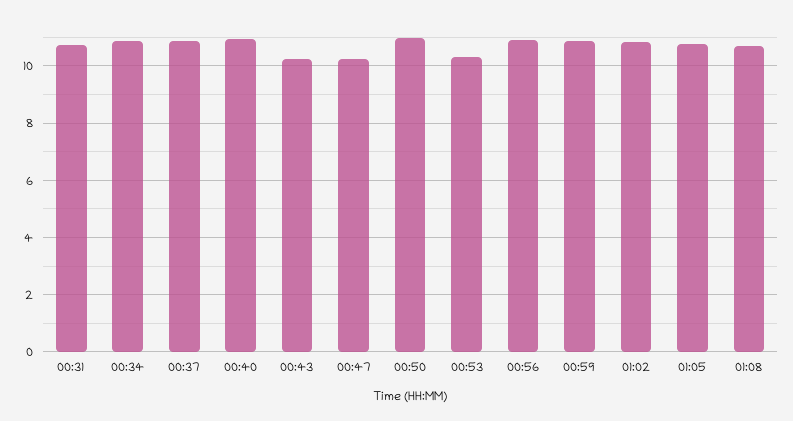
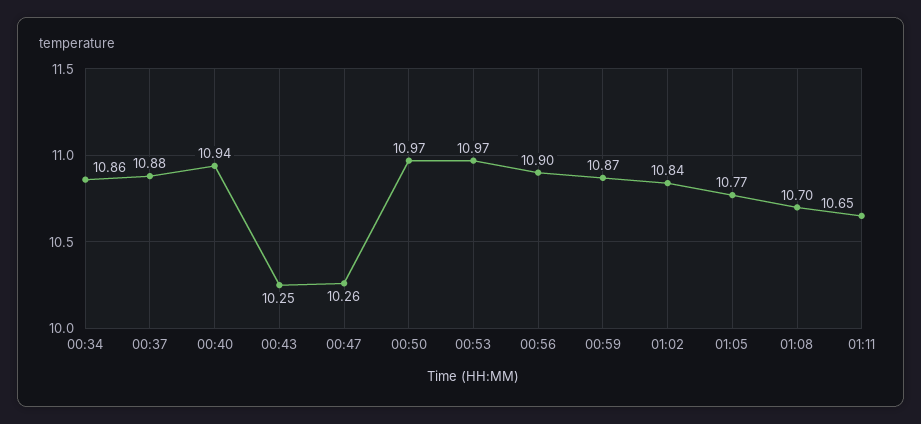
00:31: 10.75 -> none
00:53: 10.25 -> 10.97
01:11: none -> 10.65

